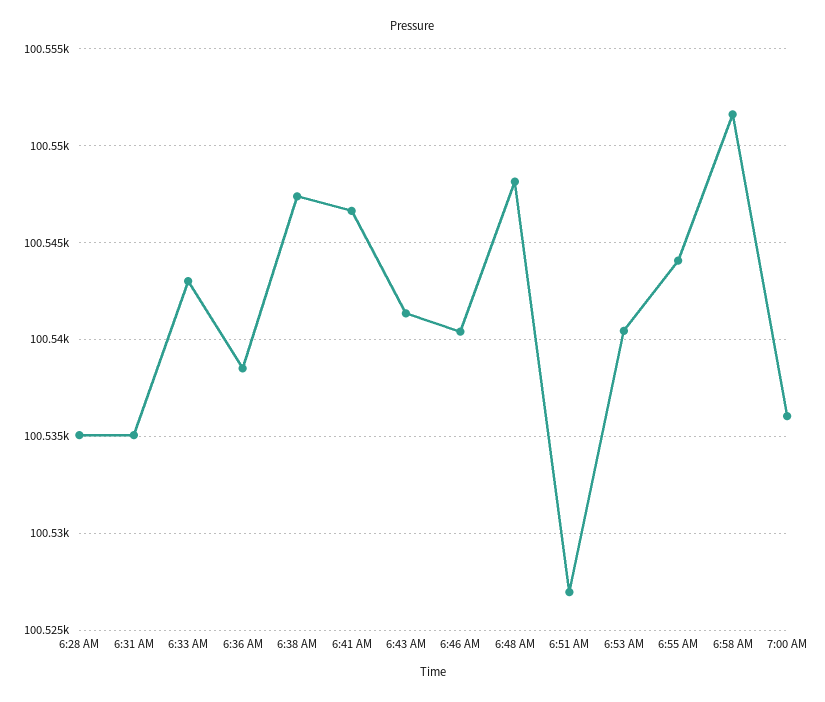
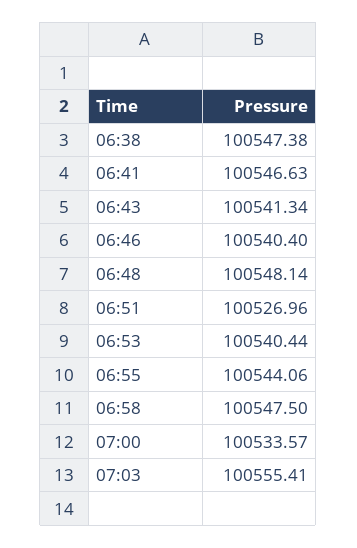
6:28 AM: 100535 -> none
6:31 AM: 100535 -> none
6:33 AM: 100543 -> none
6:36 AM: 100538.5 -> none
6:58 AM: 100551.5 -> 100547.5
7:00 AM: 100536 -> 100533.57
07:03: none -> 100555.41

